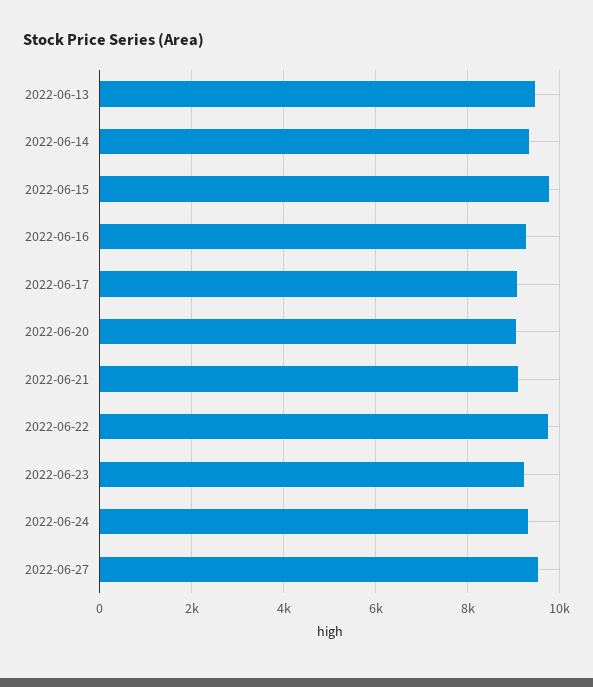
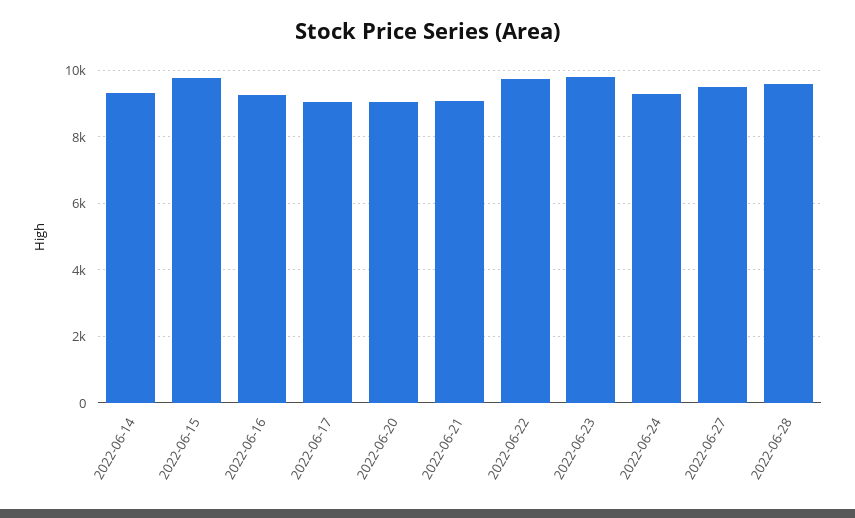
2022-06-13: 9400 -> none
2022-06-23: 9200 -> 9800
2022-06-28: none -> 9600

